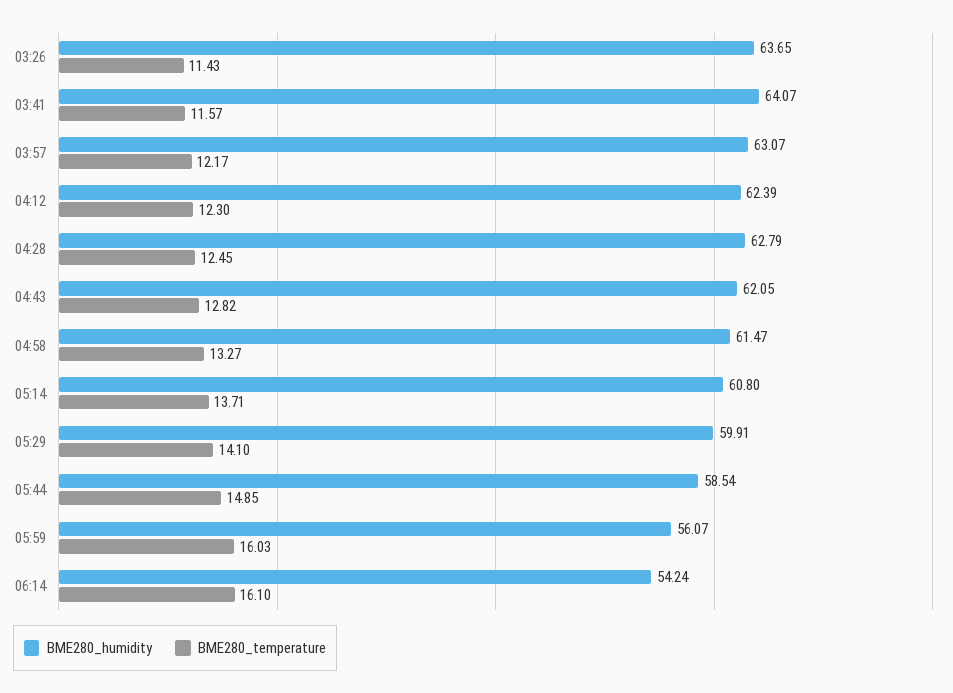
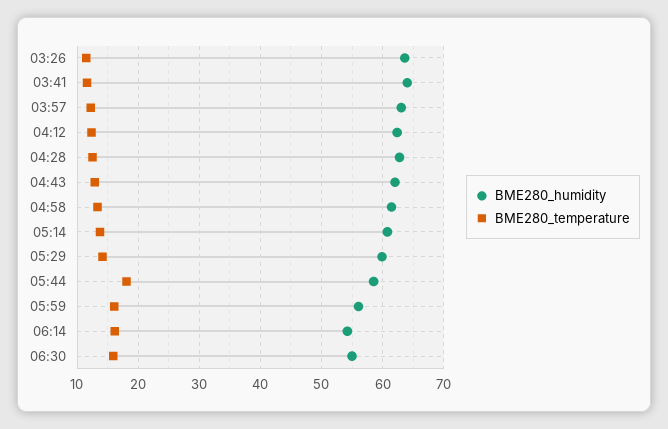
BME280_temperature, 05:44: 14.85 -> 18
BME280_humidity, 06:30: none -> 55
BME280_temperature, 06:30: none -> 16

